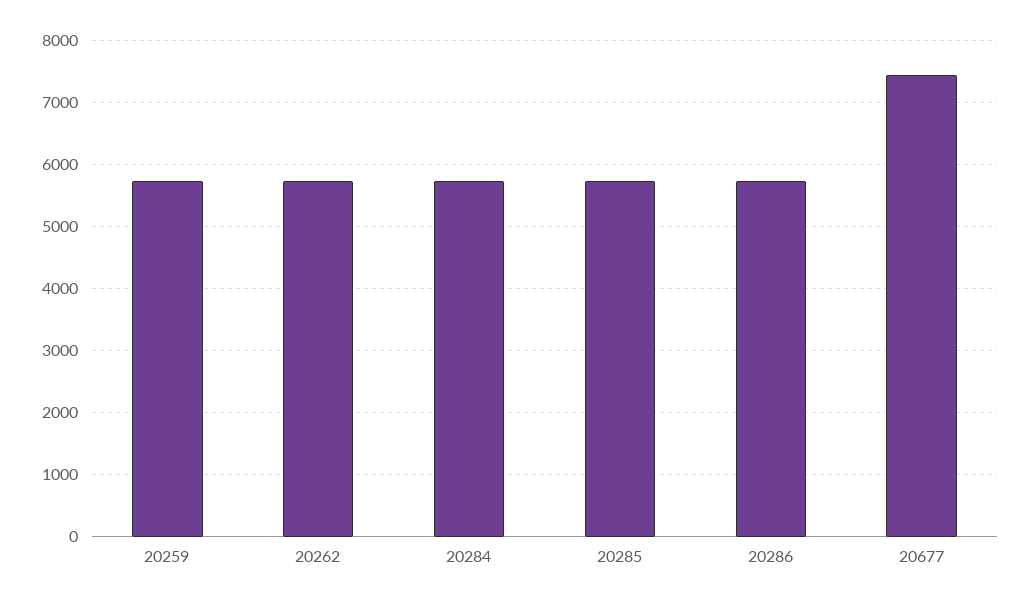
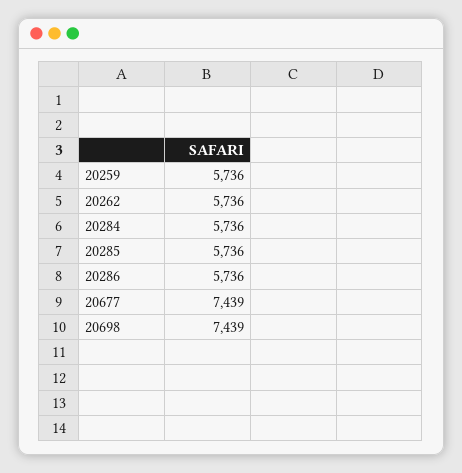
20698: none -> 7439

